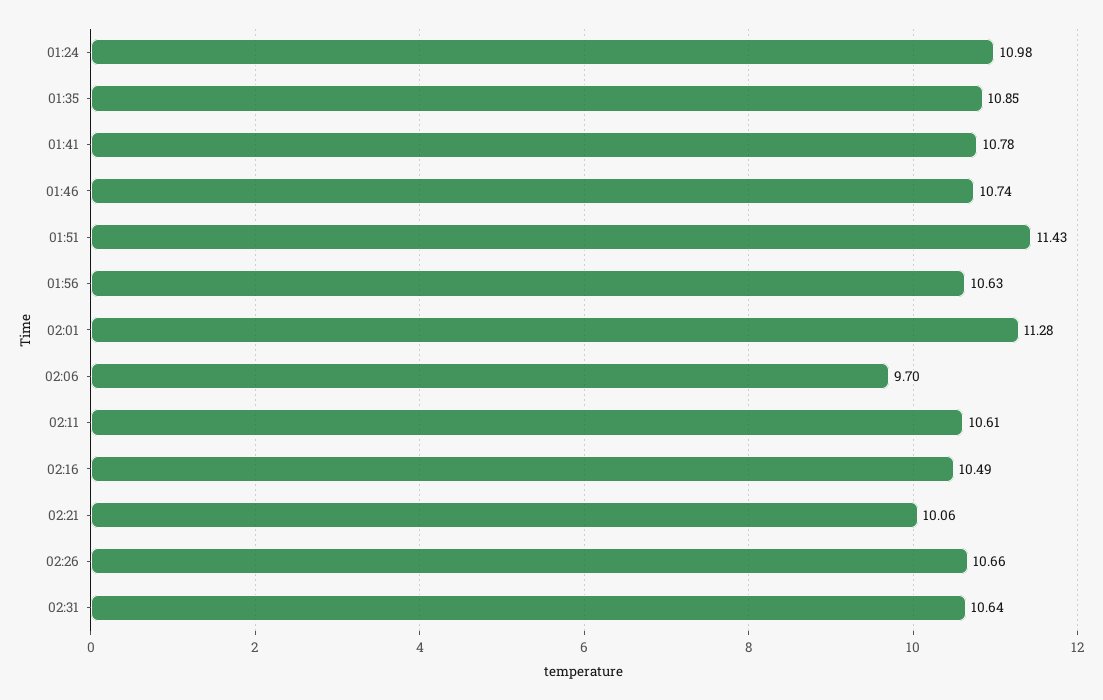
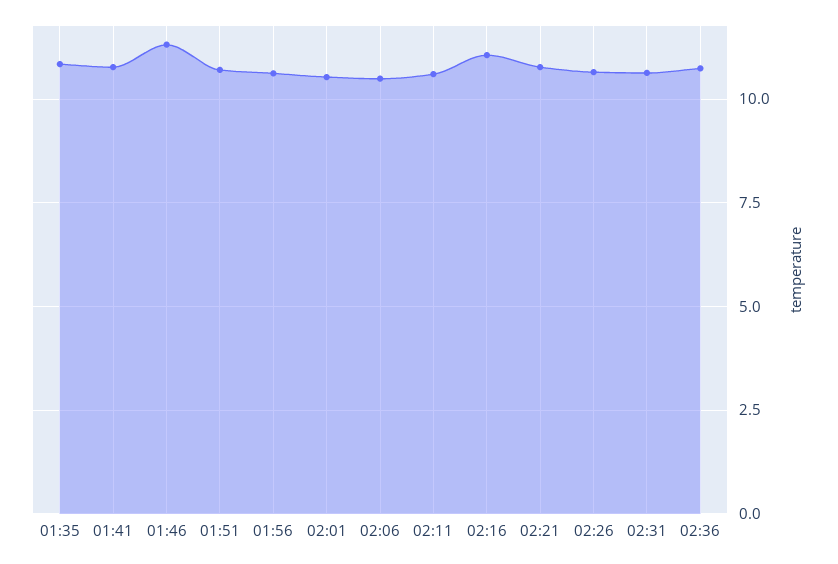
01:24: 10.98 -> none
01:46: 10.74 -> 11.25
01:51: 11.43 -> 10.75
02:01: 11.28 -> 10.5
02:06: 9.7 -> 10.5
02:16: 10.49 -> 11
02:21: 10.06 -> 10.75
02:36: none -> 10.75

